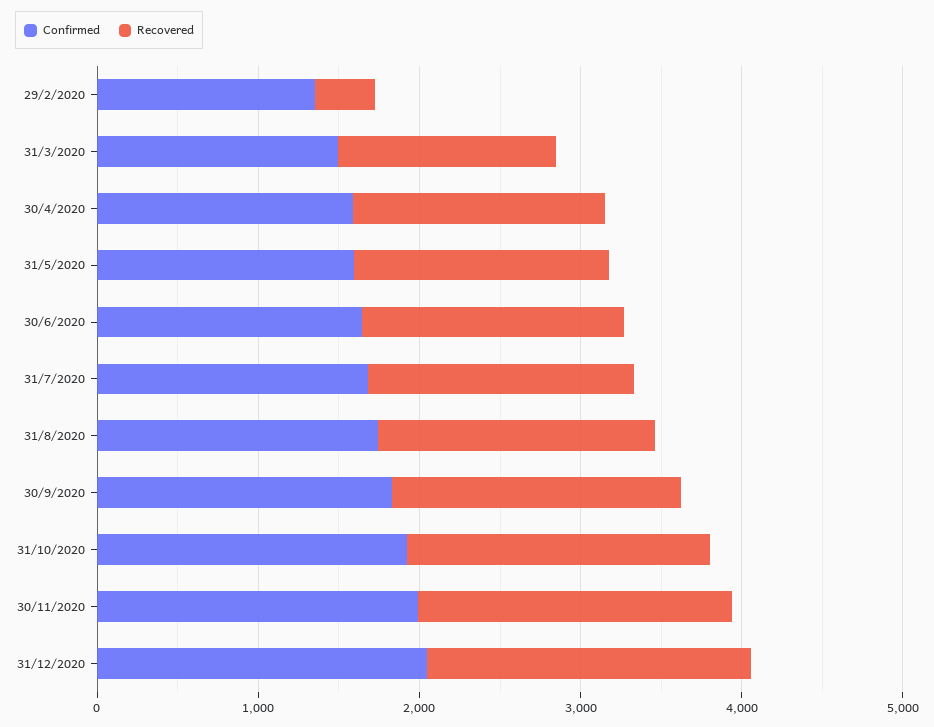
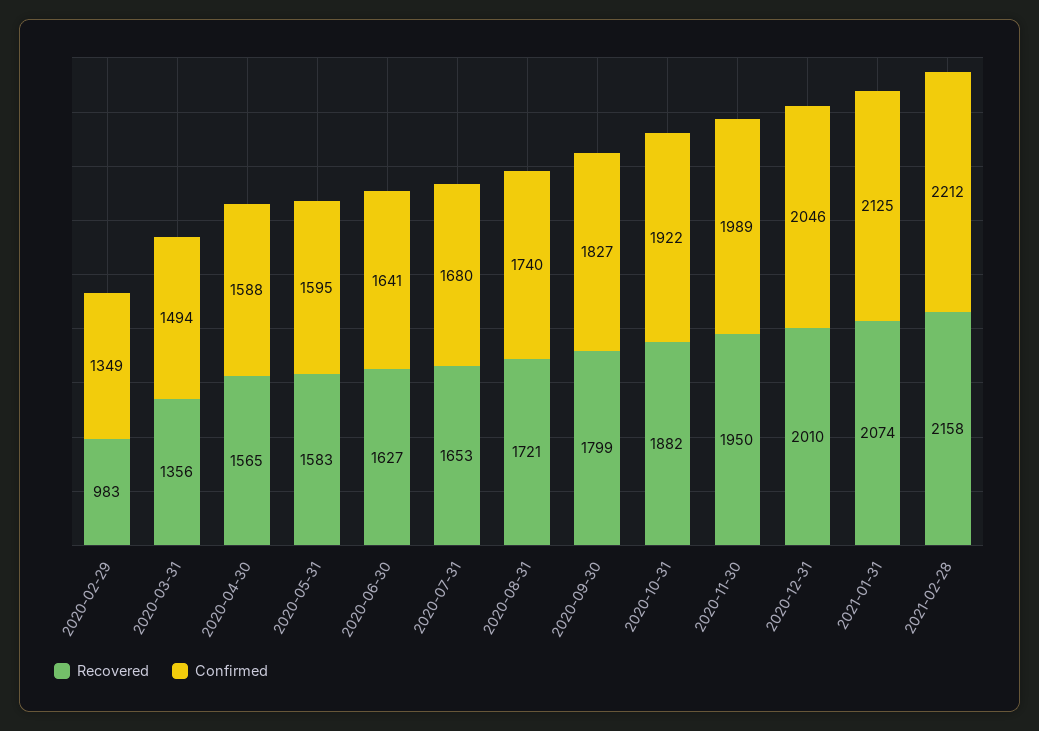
Recovered, 29/2/2020: 400 -> 983
Recovered, 2021-01-31: none -> 2074
Confirmed, 2021-01-31: none -> 2125
Recovered, 2021-02-28: none -> 2158
Confirmed, 2021-02-28: none -> 2212

